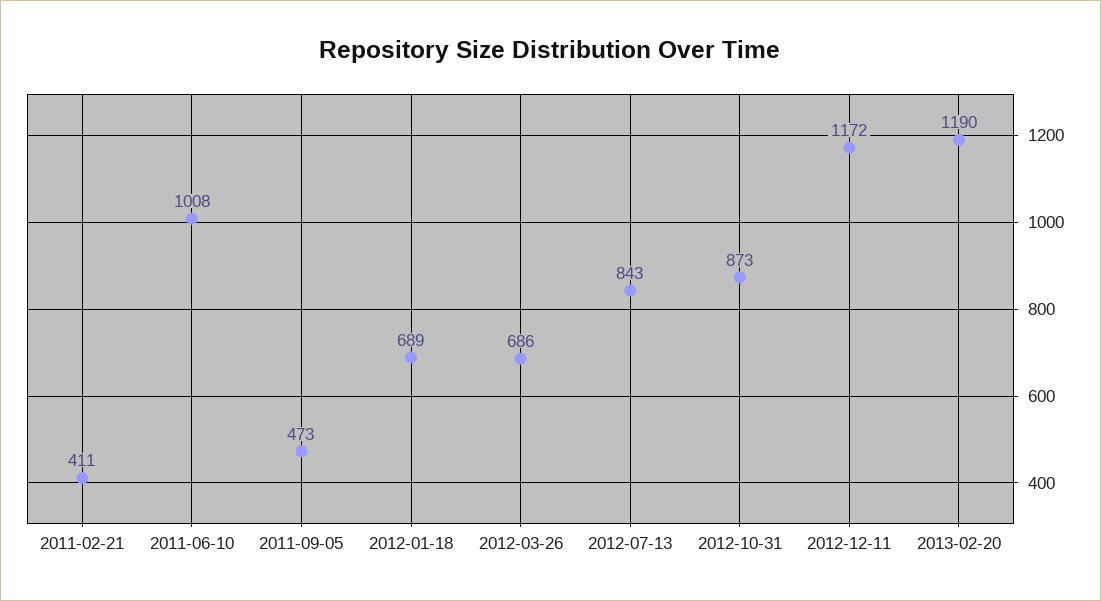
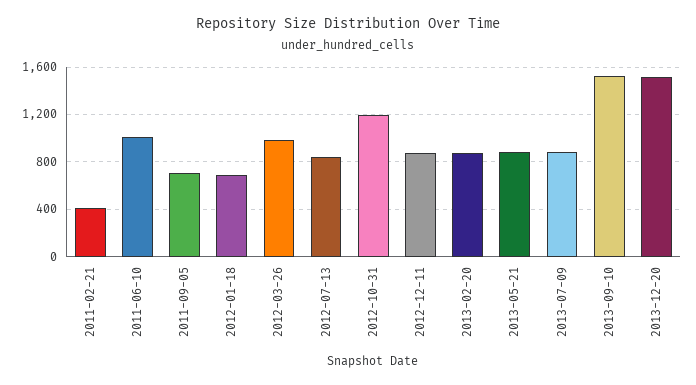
2011-09-05: 473 -> 700
2012-03-26: 686 -> 1000
2012-10-31: 873 -> 1200
2012-12-11: 1172 -> 900
2013-02-20: 1190 -> 900
2013-05-21: none -> 900
2013-07-09: none -> 900
2013-09-10: none -> 1500
2013-12-20: none -> 1500

